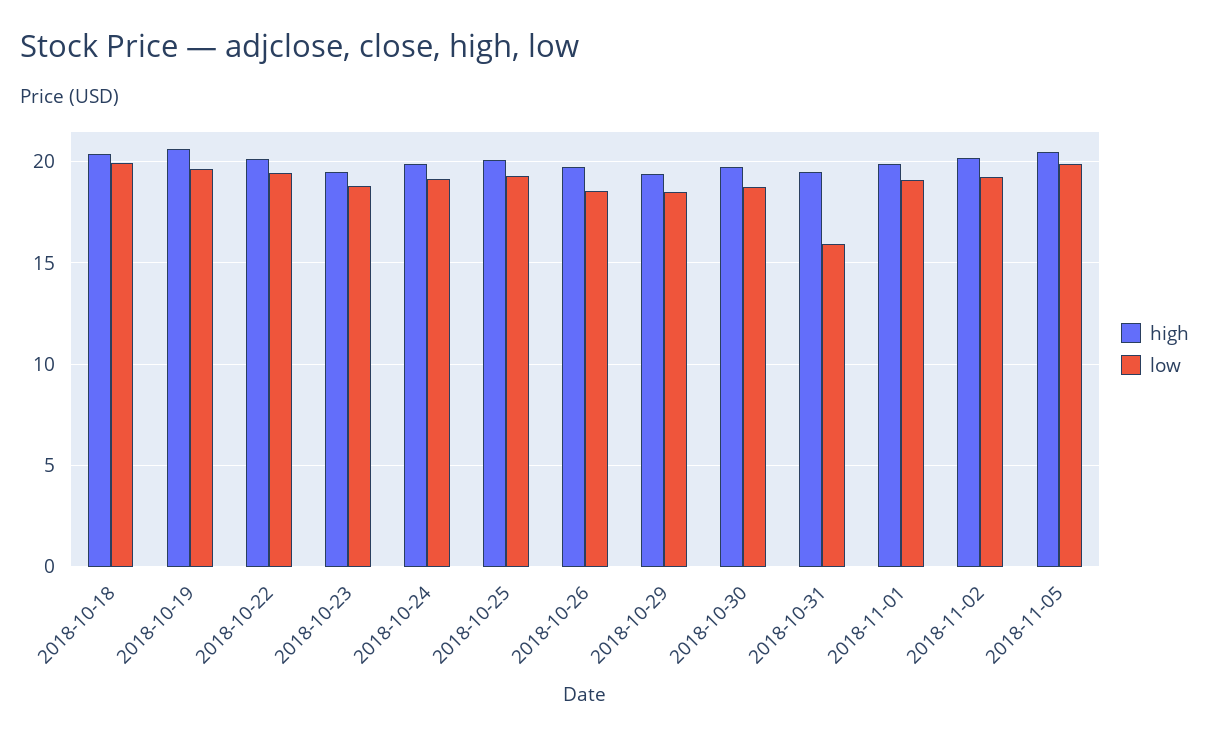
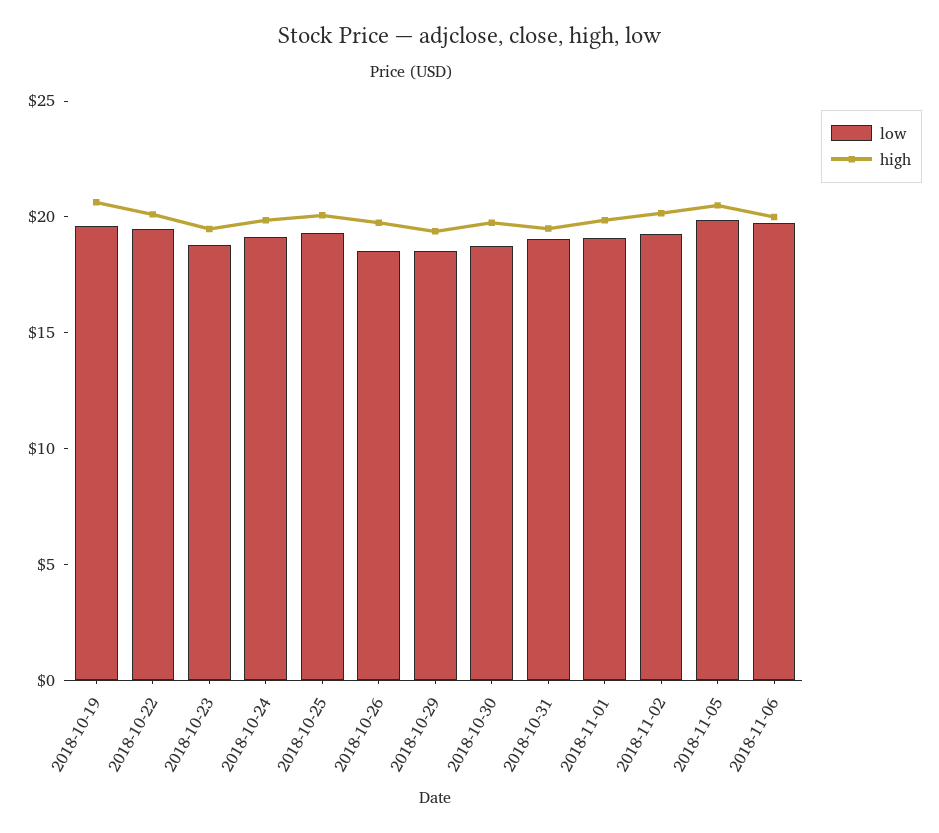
high, 2018-10-18: 20.5 -> none
low, 2018-10-18: 20 -> none
low, 2018-10-31: 16 -> 19
low, 2018-11-06: none -> 20
high, 2018-11-06: none -> 20

